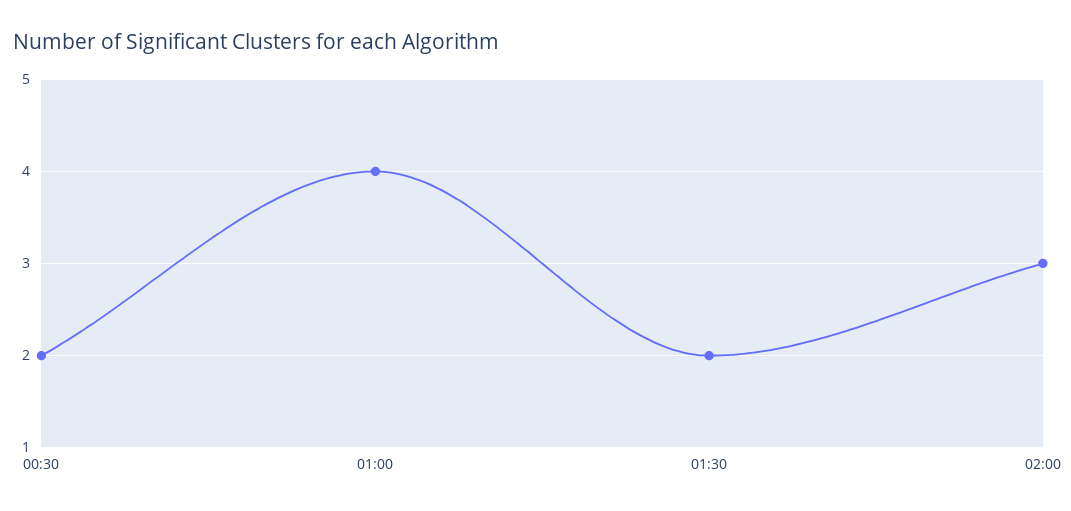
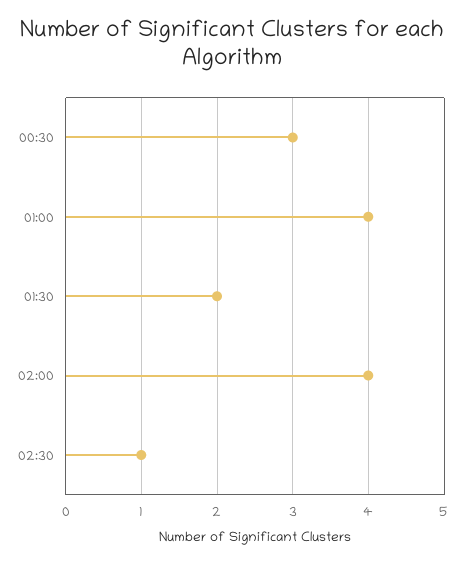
00:30: 2 -> 3
02:00: 3 -> 4
02:30: none -> 1

